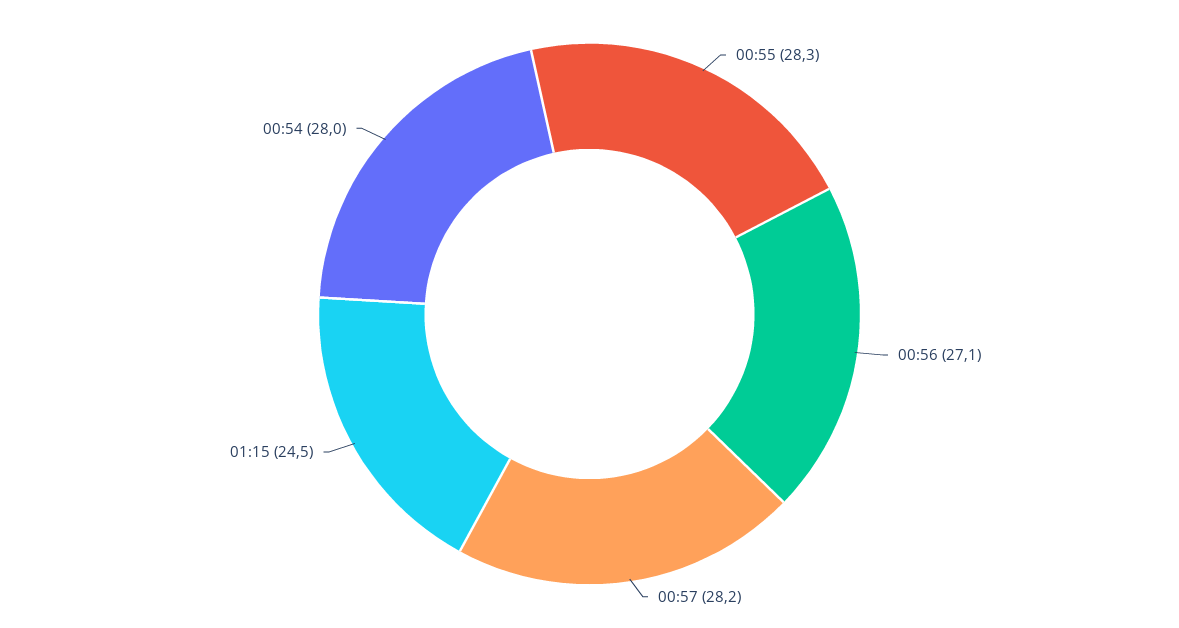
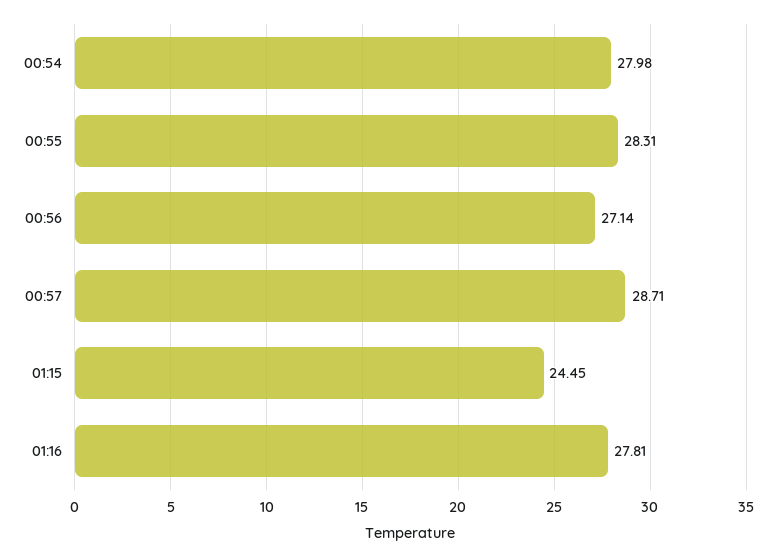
00:57: 28.2 -> 28.71
01:16: none -> 27.81

